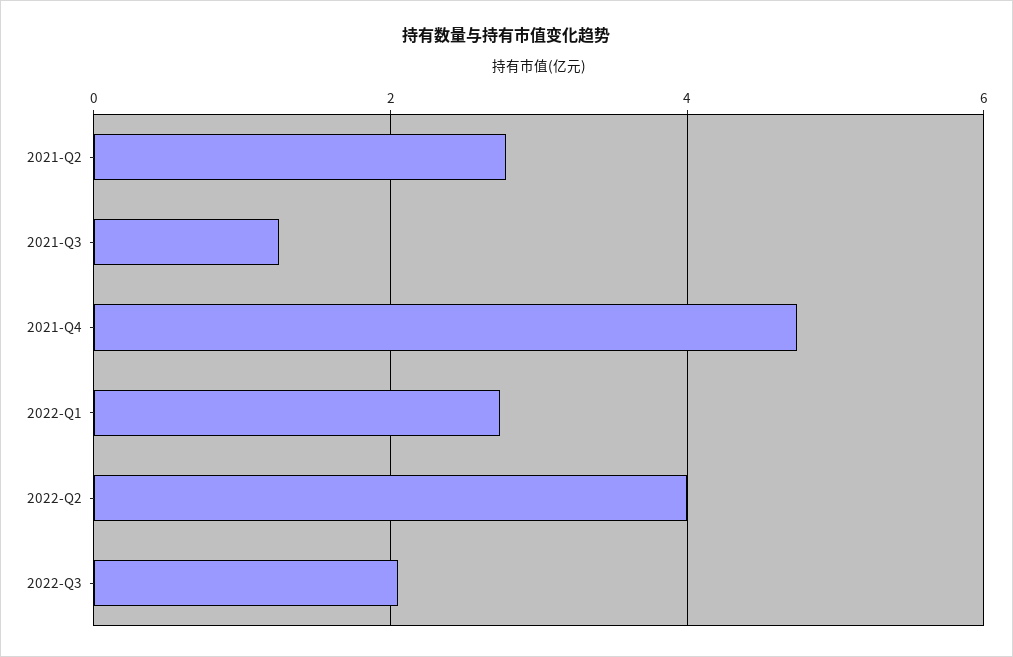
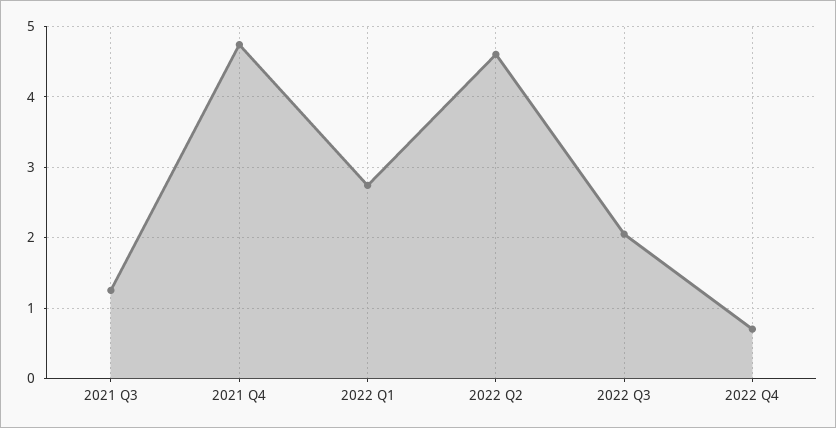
2021-Q2: 2.8 -> none
2022-Q2: 4 -> 4.6
2022 Q4: none -> 0.7

